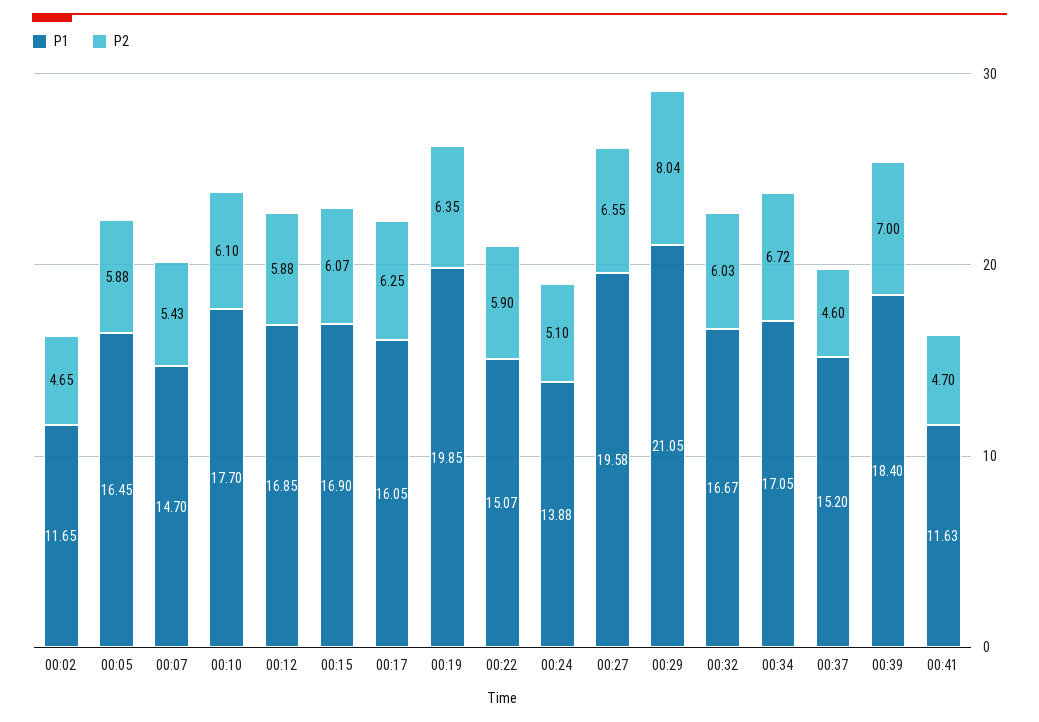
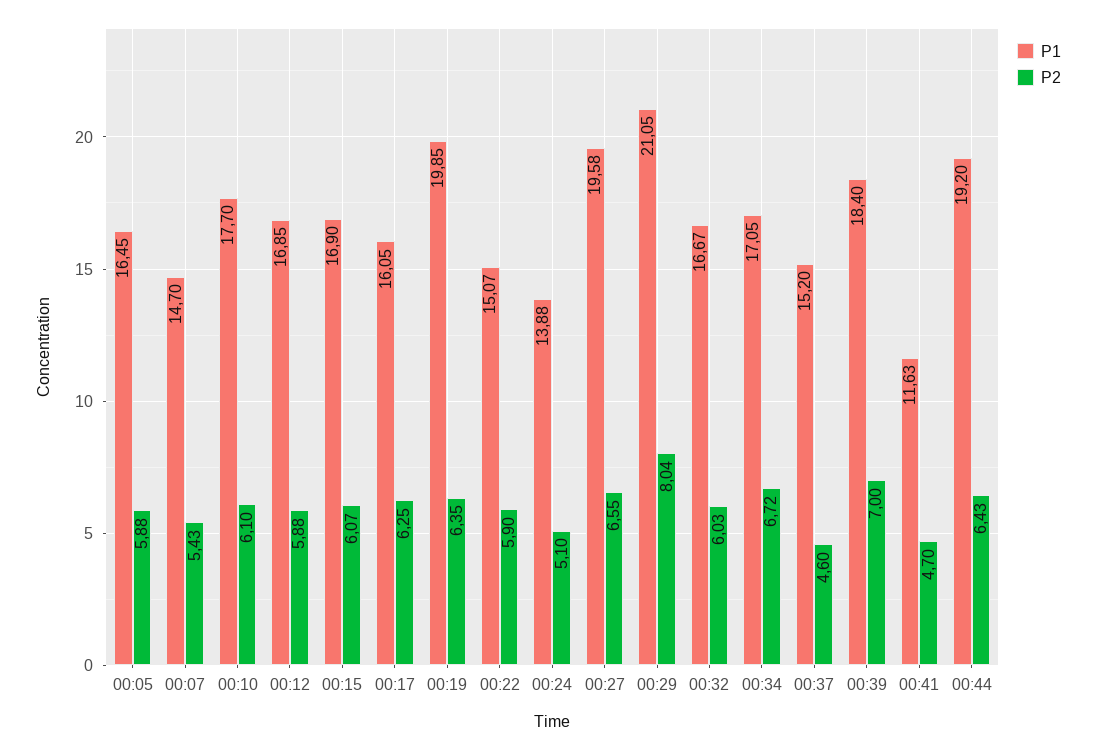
P1, 00:02: 11.65 -> none
P2, 00:02: 4.65 -> none
P1, 00:44: none -> 19.2
P2, 00:44: none -> 6.43

